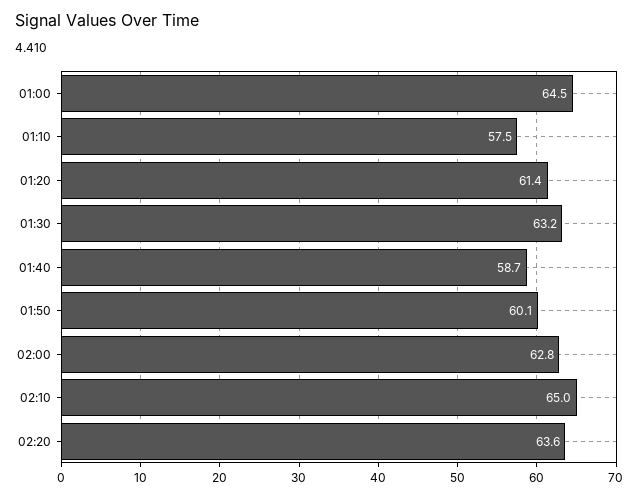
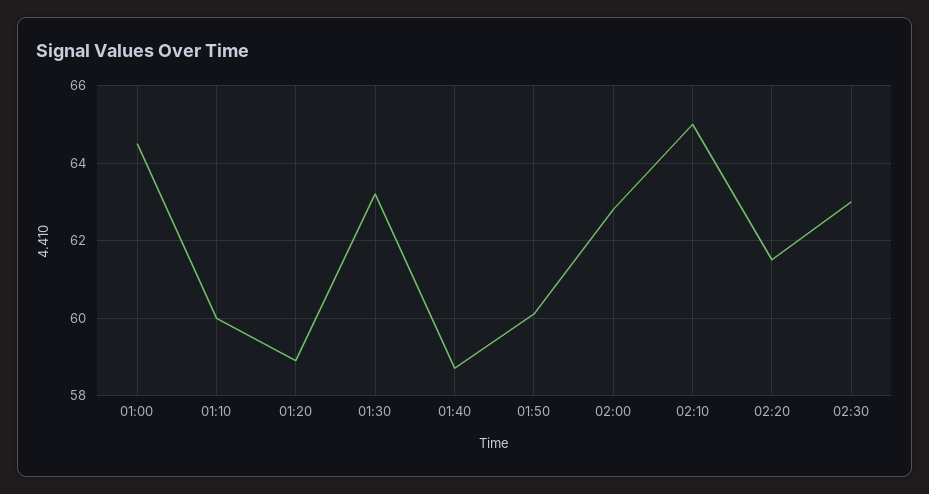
01:10: 57.5 -> 60
01:20: 61.4 -> 59
02:20: 63.6 -> 61.5
02:30: none -> 63

